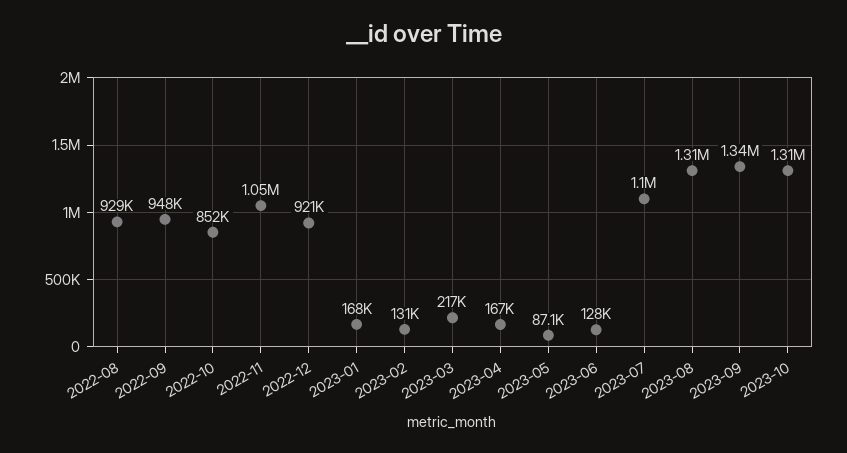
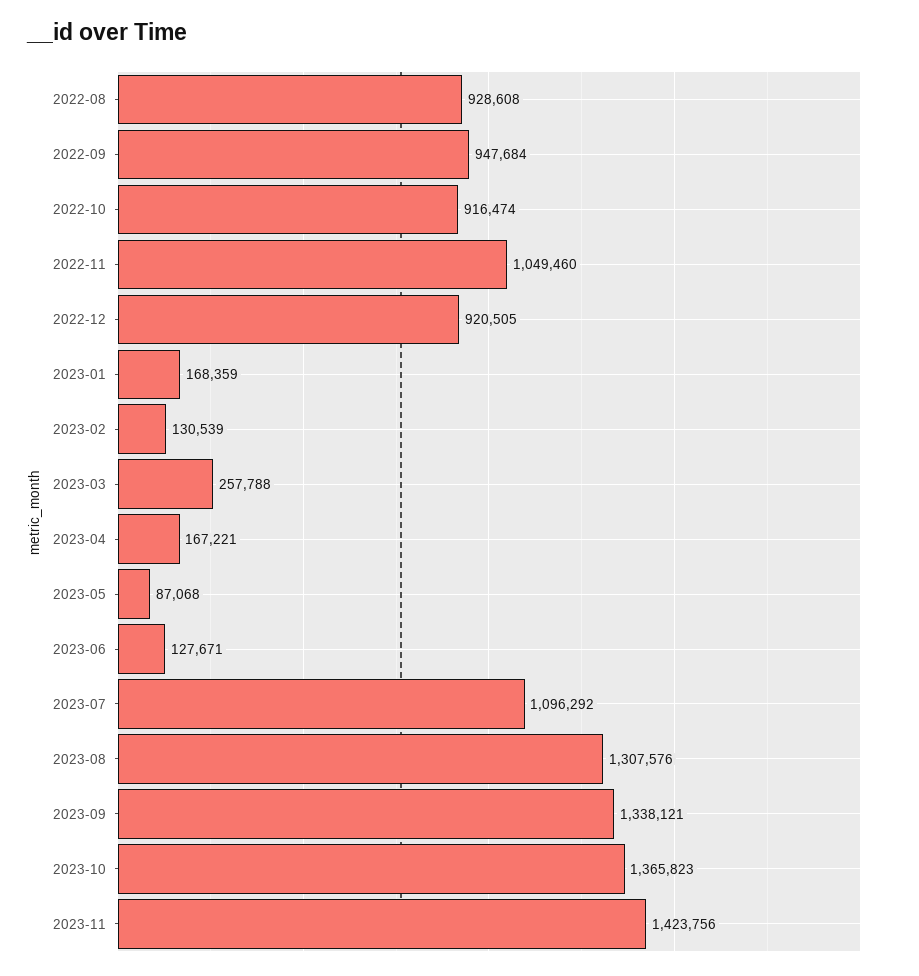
2022-10: 852000 -> 916474
2023-03: 217000 -> 257788
2023-10: 1310000 -> 1365823
2023-11: none -> 1423756

